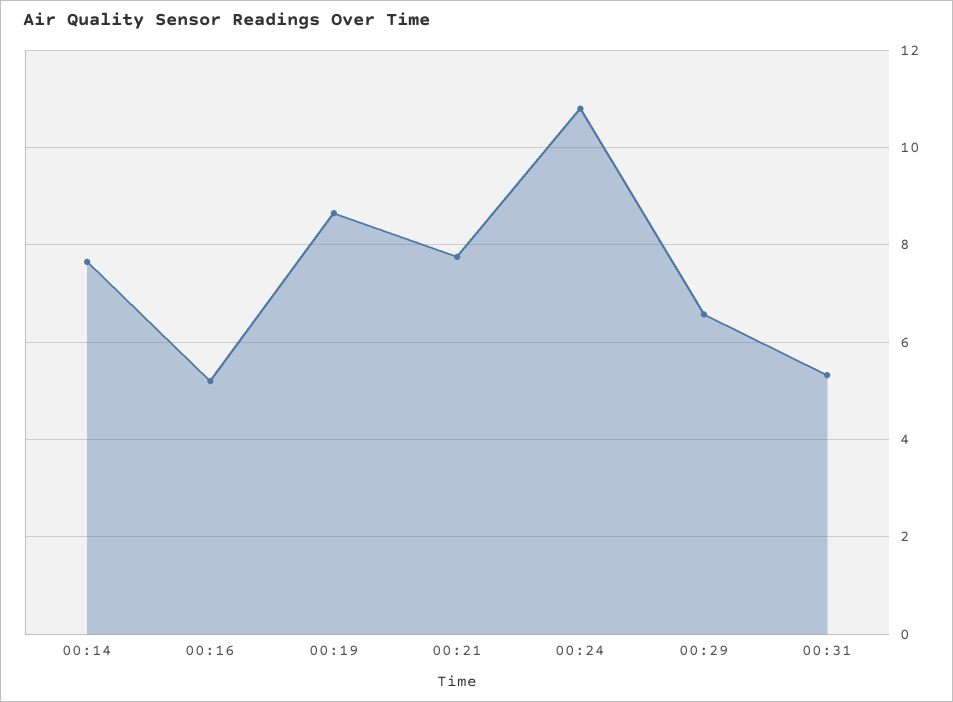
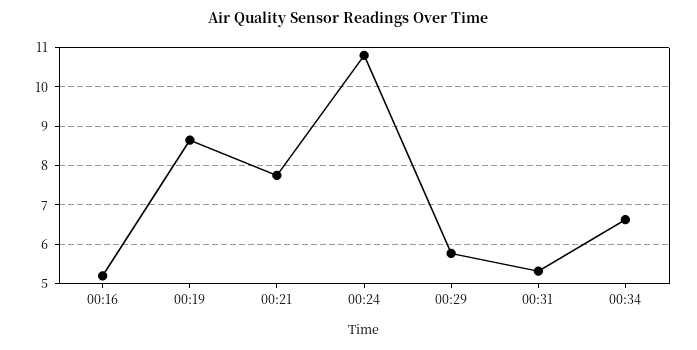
00:14: 7.6 -> none
00:29: 6.6 -> 5.8
00:34: none -> 6.6

